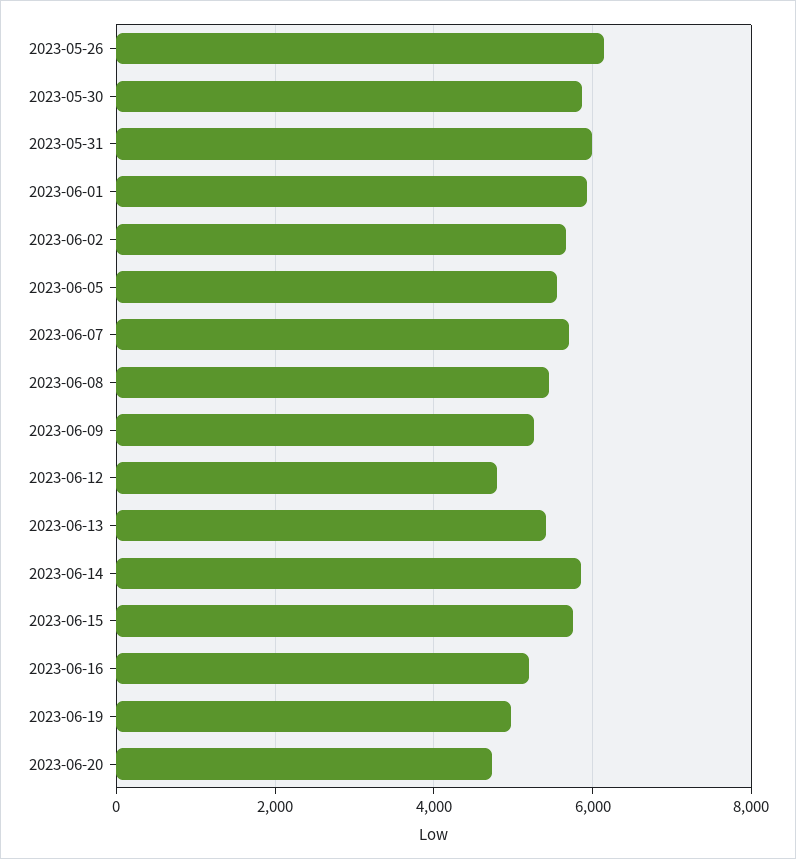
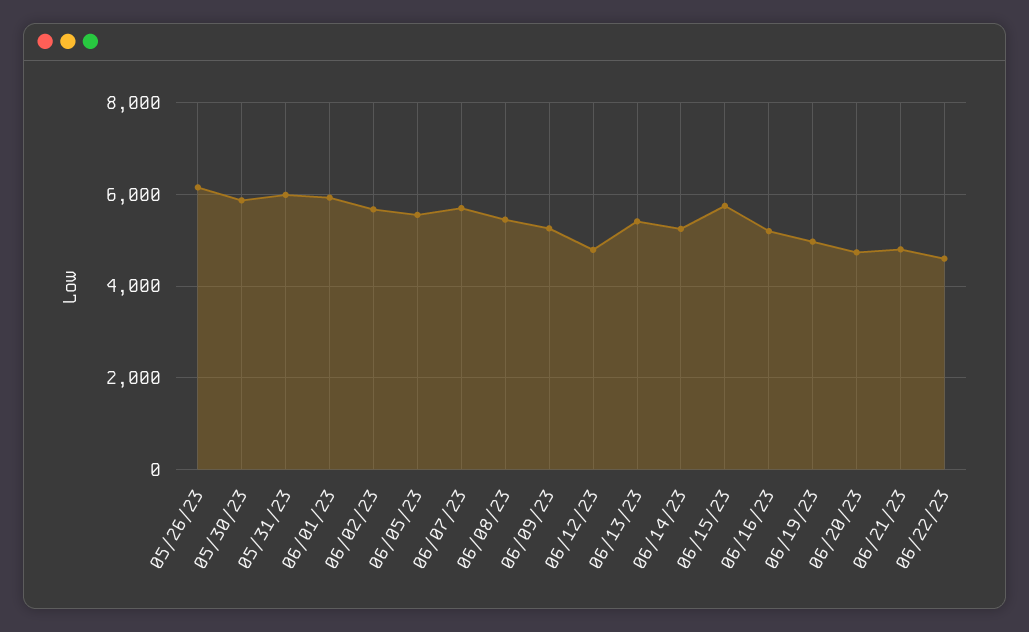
2023-06-14: 5800 -> 5200
06/21/23: none -> 4800
06/22/23: none -> 4600

